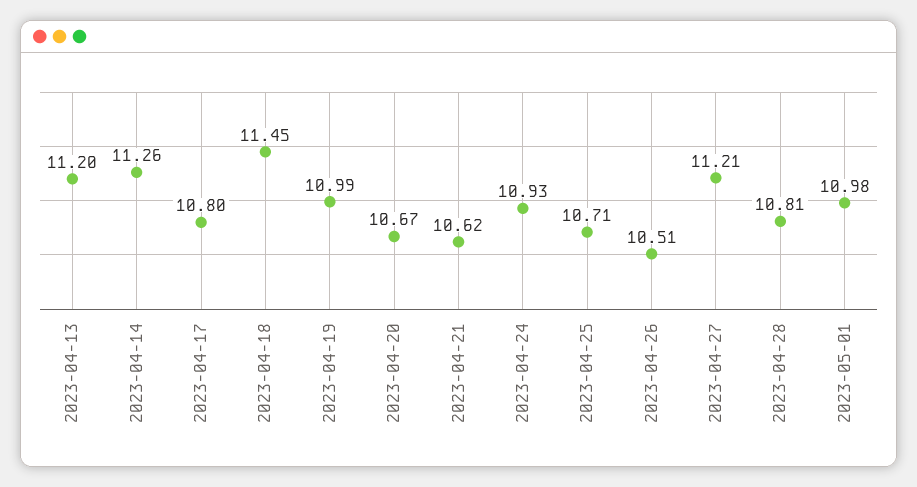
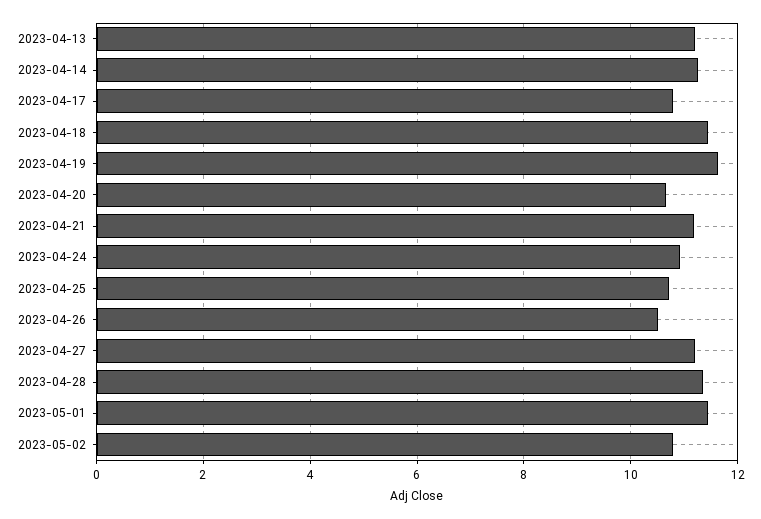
2023-04-19: 10.99 -> 11.6
2023-04-21: 10.62 -> 11.2
2023-04-28: 10.81 -> 11.4
2023-05-01: 10.98 -> 11.4
2023-05-02: none -> 10.8

